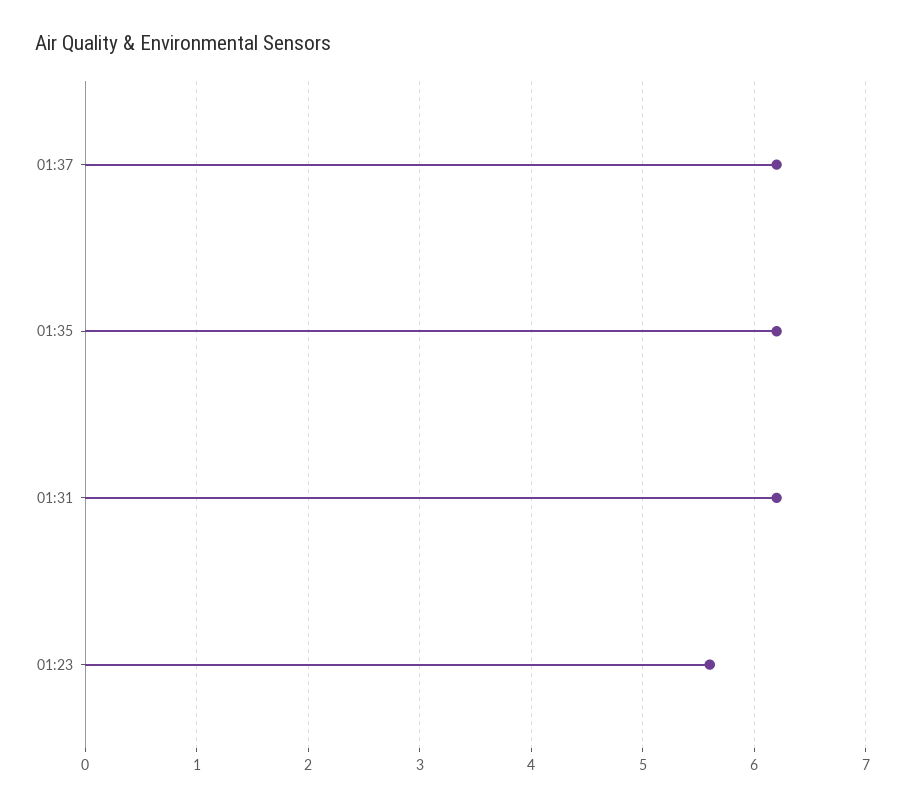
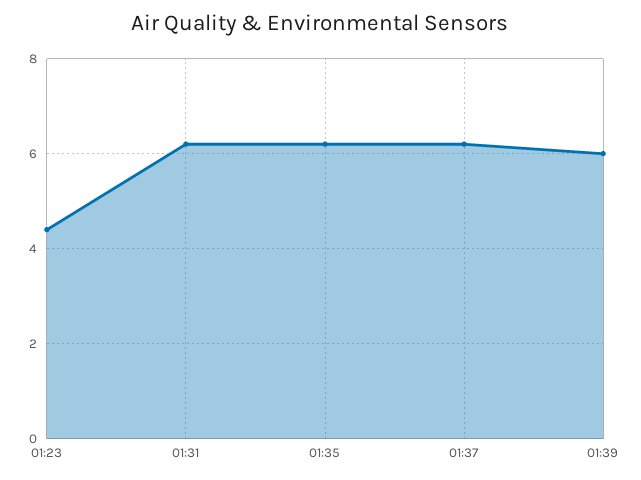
01:23: 5.6 -> 4.5
01:39: none -> 6

